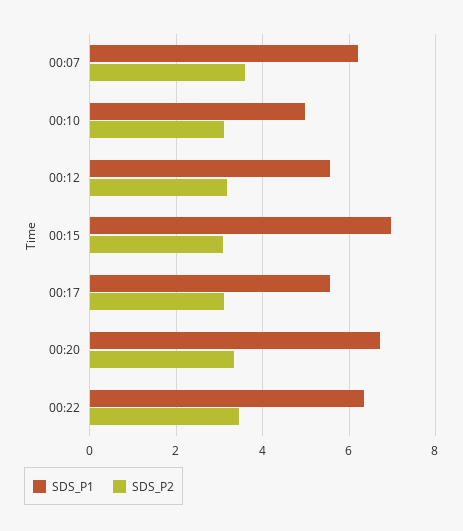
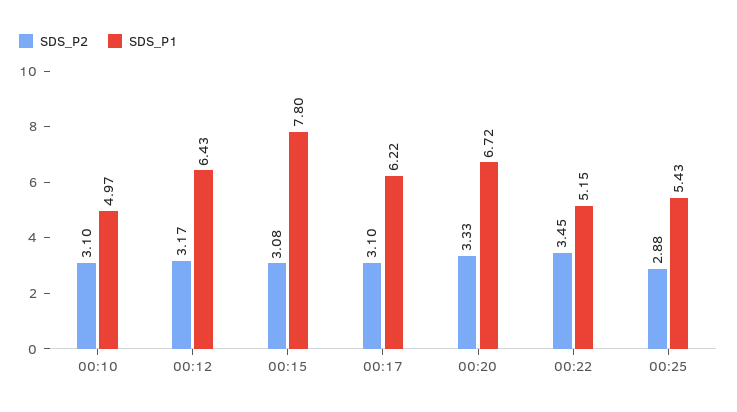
SDS_P1, 00:07: 6.2 -> none
SDS_P2, 00:07: 3.6 -> none
SDS_P1, 00:12: 5.6 -> 6.43
SDS_P1, 00:15: 7 -> 7.8
SDS_P1, 00:17: 5.6 -> 6.22
SDS_P1, 00:22: 6.4 -> 5.15
SDS_P2, 00:25: none -> 2.88
SDS_P1, 00:25: none -> 5.43

